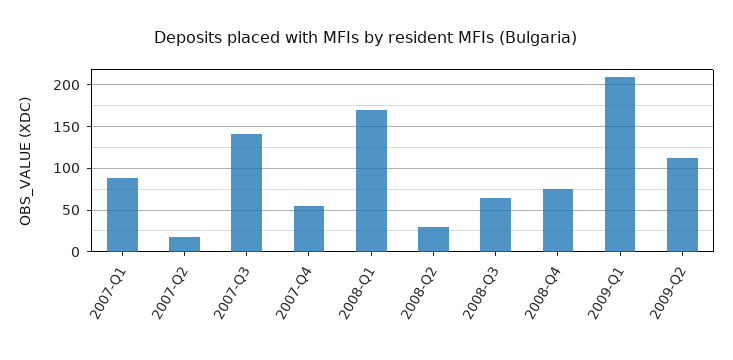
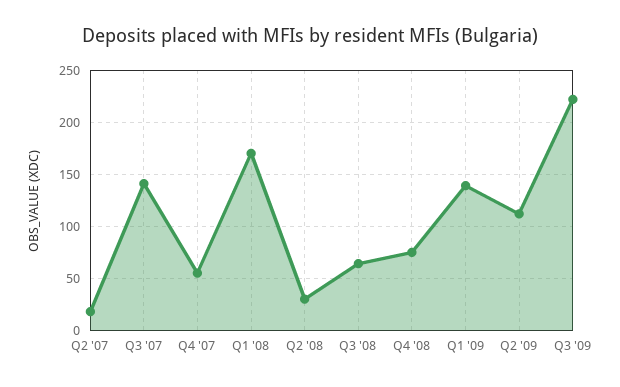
2007-Q1: 90 -> none
2009-Q1: 210 -> 140
Q3 '09: none -> 220

